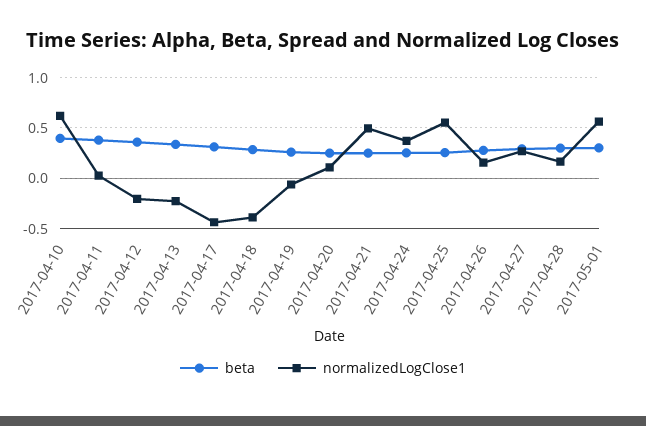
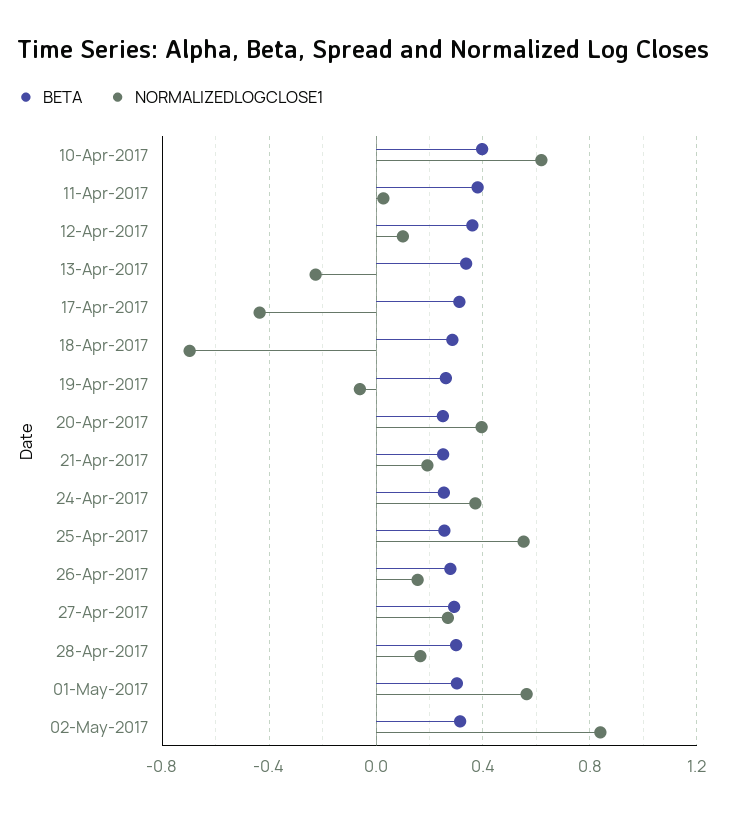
normalizedLogClose1, 2017-04-12: -0.2 -> 0.1
normalizedLogClose1, 2017-04-18: -0.4 -> -0.7
normalizedLogClose1, 2017-04-20: 0.1 -> 0.4
normalizedLogClose1, 2017-04-21: 0.5 -> 0.2
beta, 02-May-2017: none -> 0.3
normalizedLogClose1, 02-May-2017: none -> 0.85

